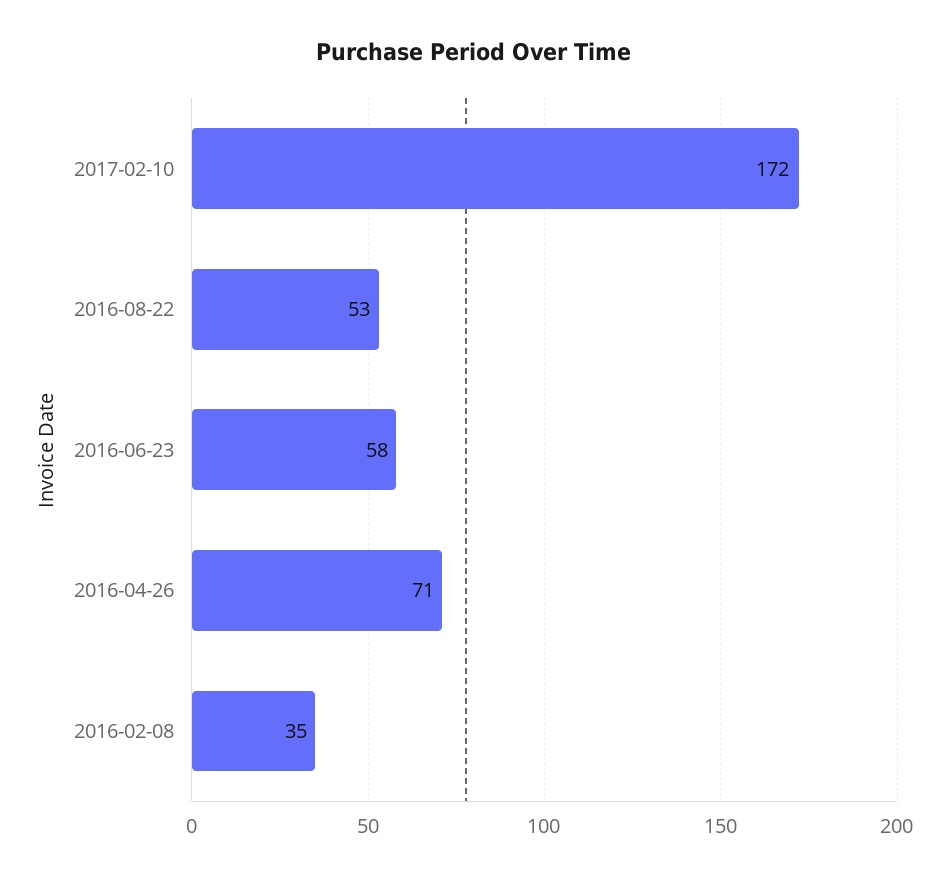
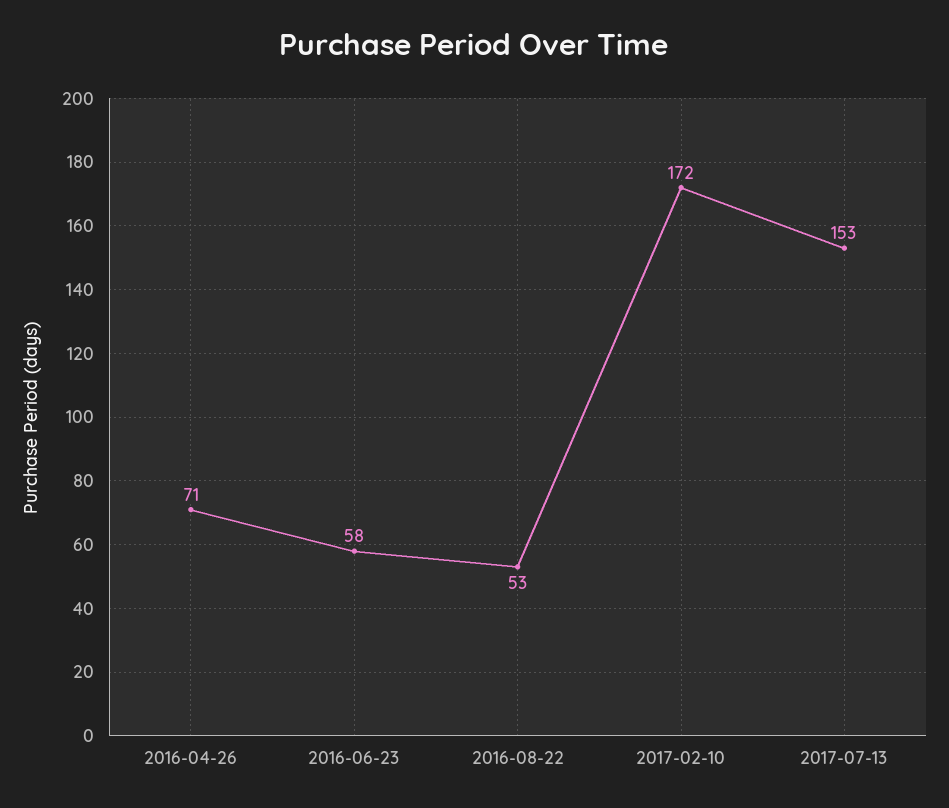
2016-02-08: 35 -> none
2017-07-13: none -> 153

